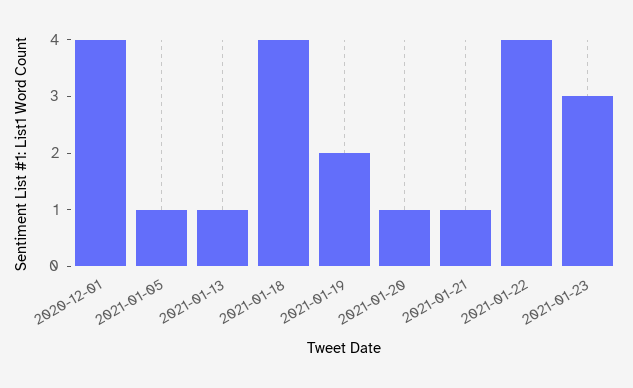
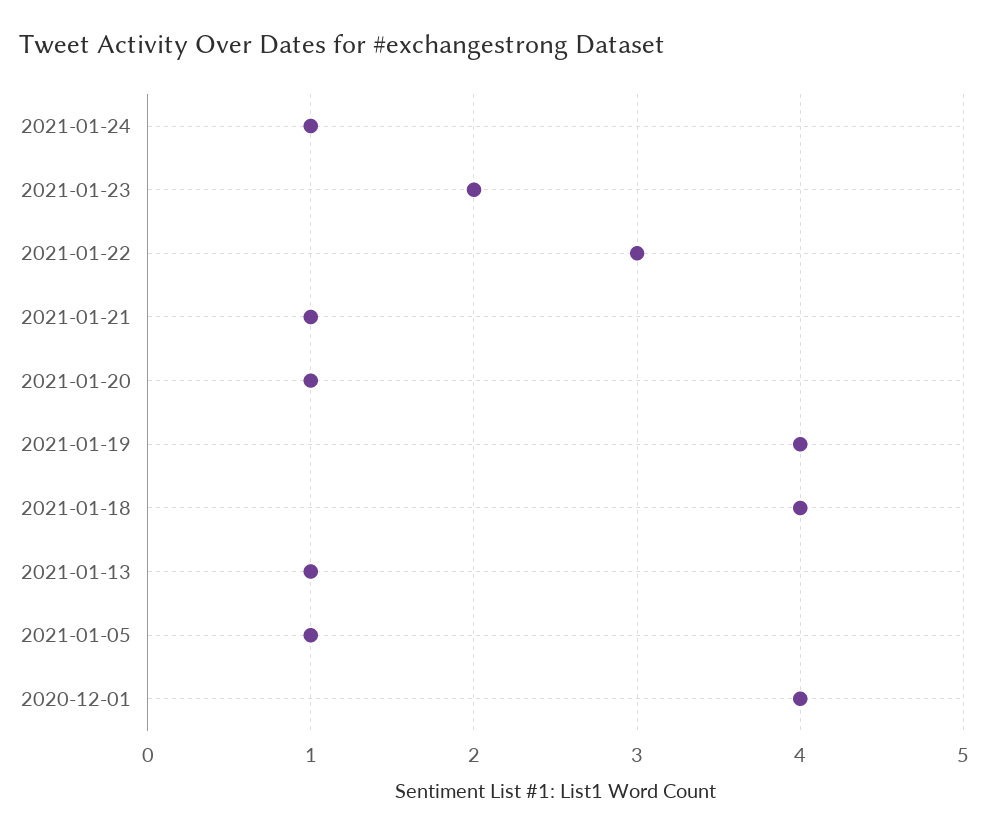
2021-01-19: 2 -> 4
2021-01-22: 4 -> 3
2021-01-23: 3 -> 2
2021-01-24: none -> 1

